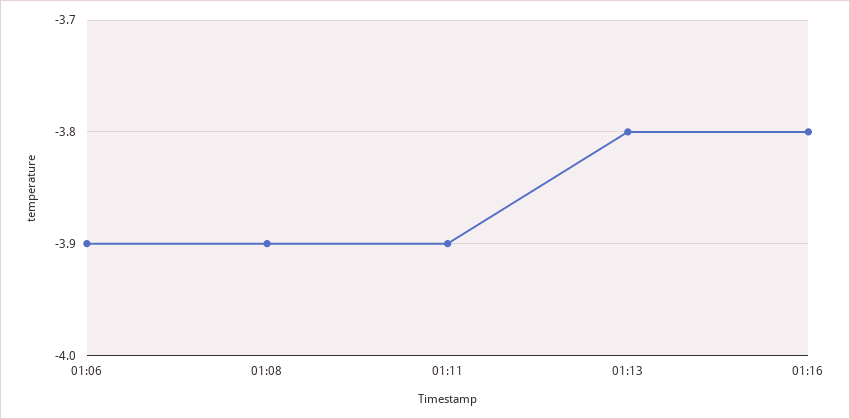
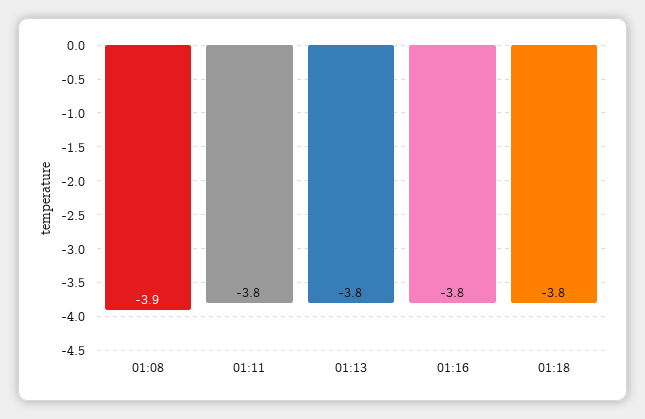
01:06: -3.9 -> none
01:11: -3.9 -> -3.8
01:18: none -> -3.8

